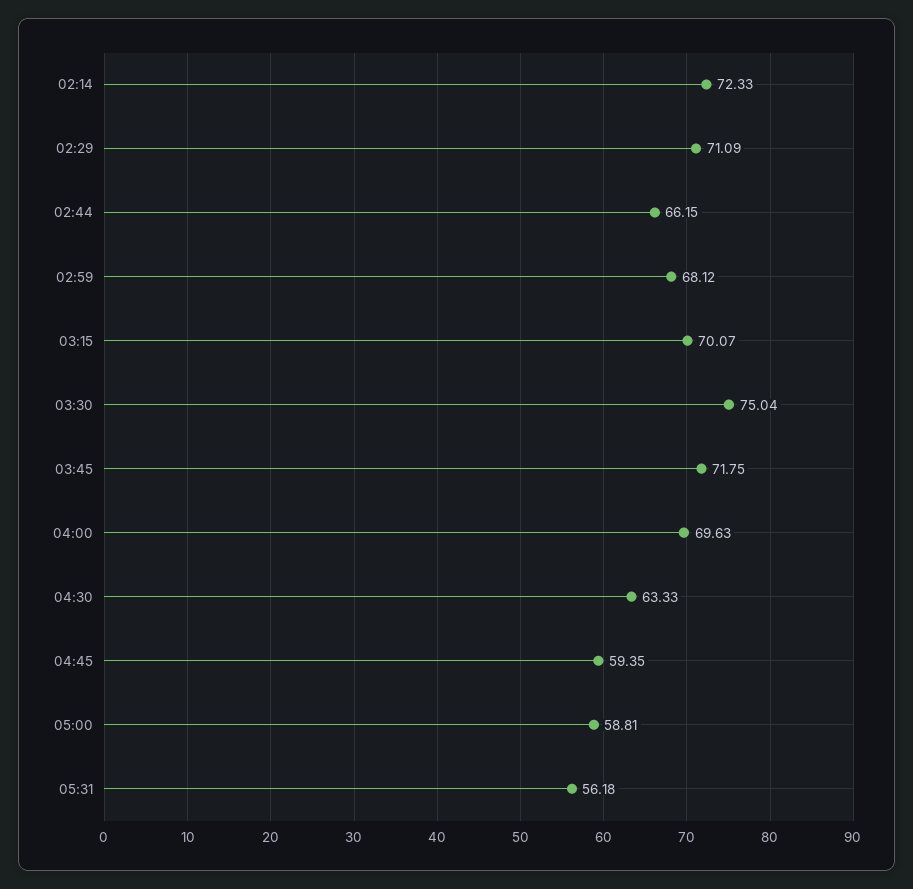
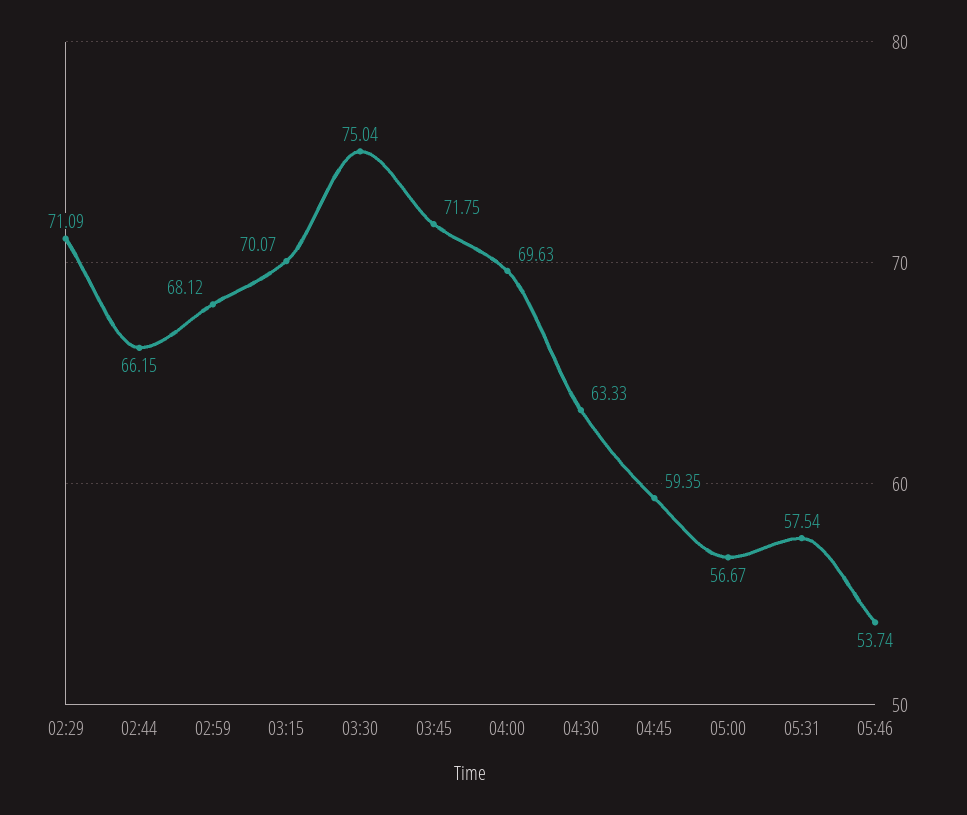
02:14: 72.33 -> none
05:00: 58.81 -> 56.67
05:31: 56.18 -> 57.54
05:46: none -> 53.74

